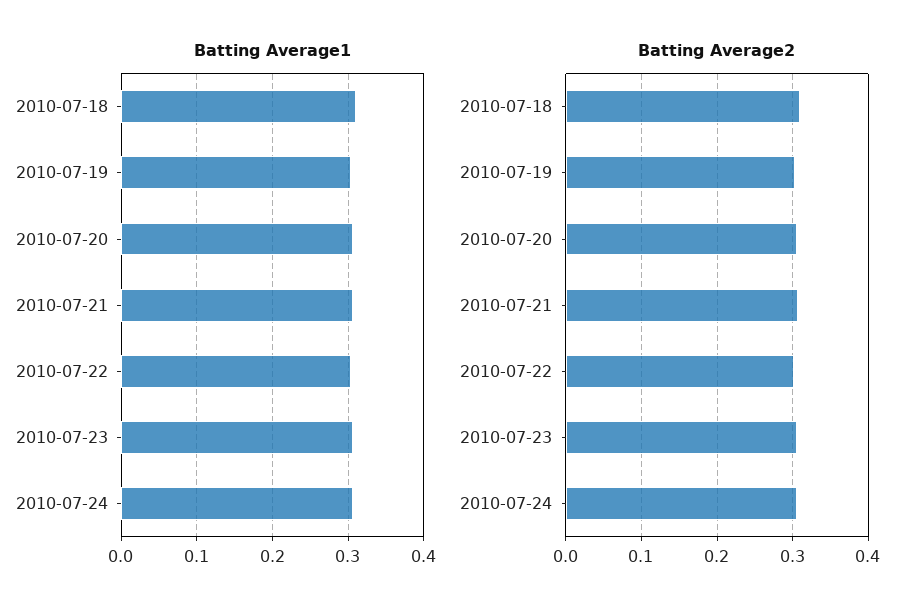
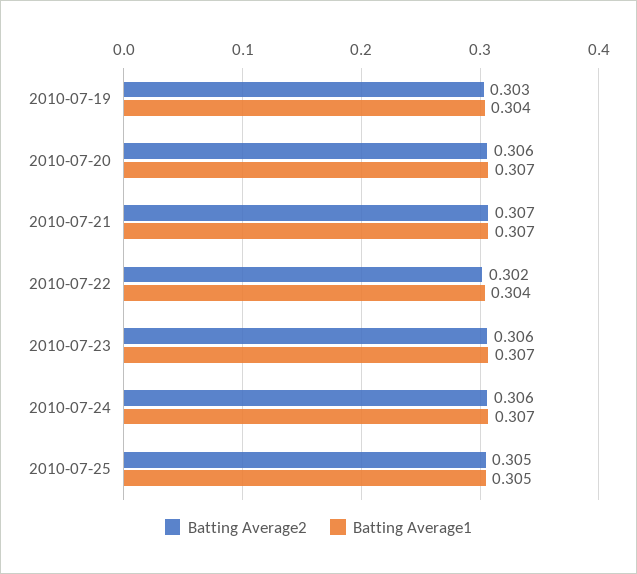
Batting Average1, 2010-07-18: 0.31 -> none
Batting Average2, 2010-07-18: 0.31 -> none
Batting Average2, 2010-07-25: none -> 0.305
Batting Average1, 2010-07-25: none -> 0.305

